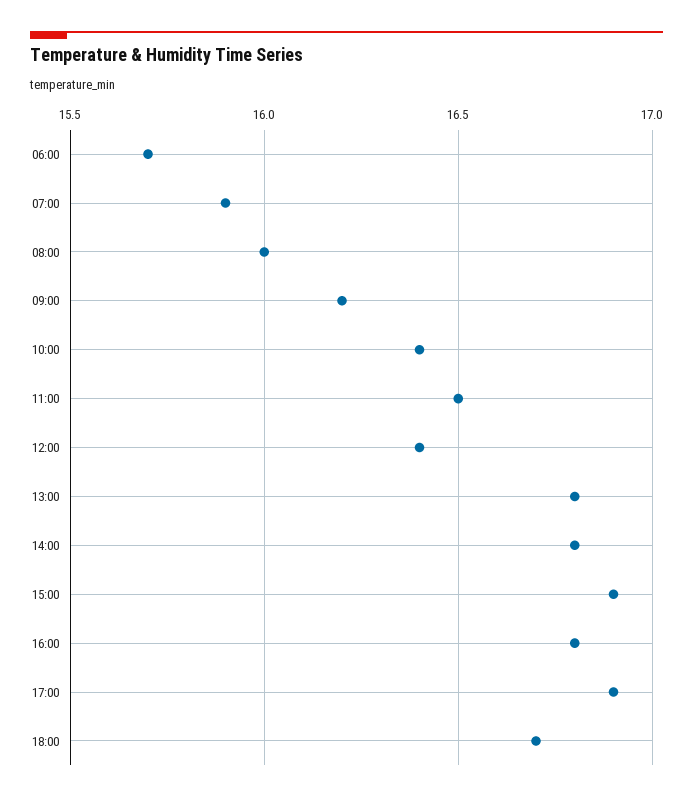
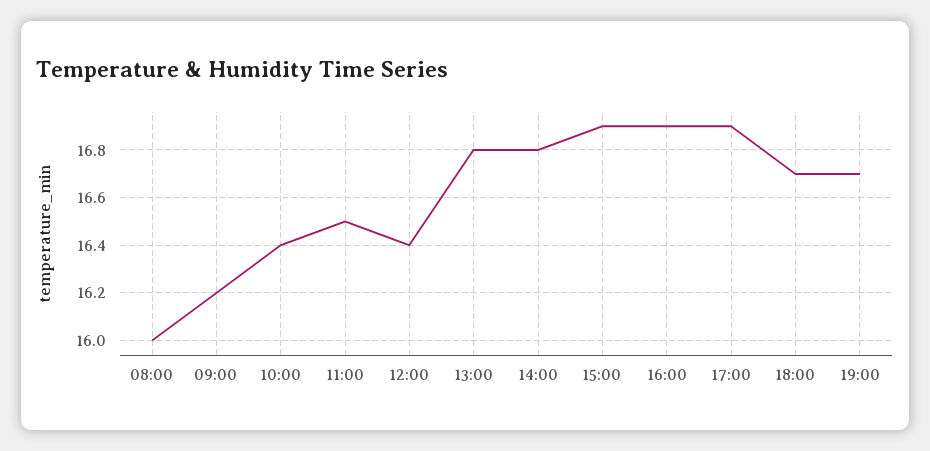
06:00: 15.7 -> none
07:00: 15.9 -> none
16:00: 16.8 -> 16.9
19:00: none -> 16.7

